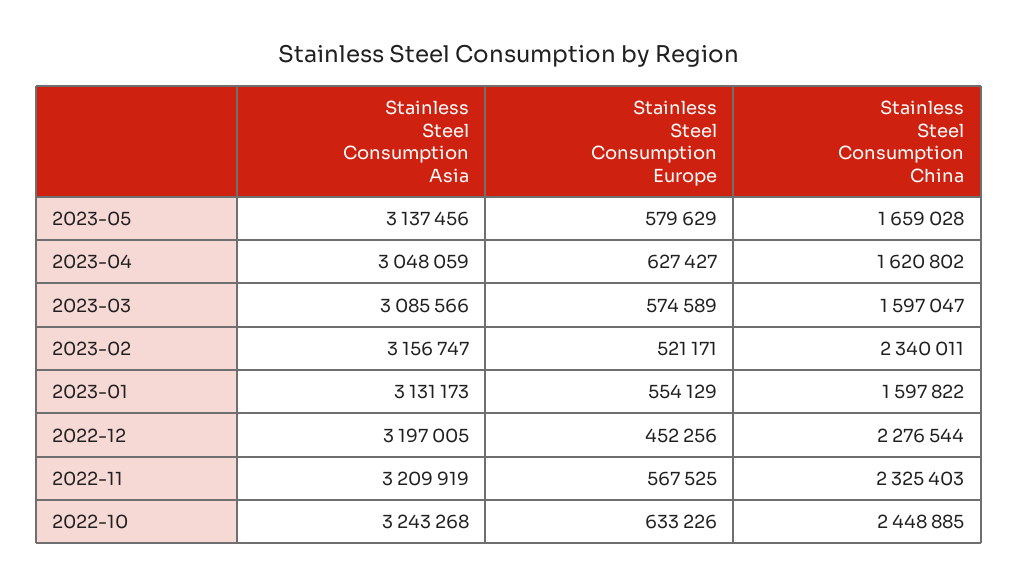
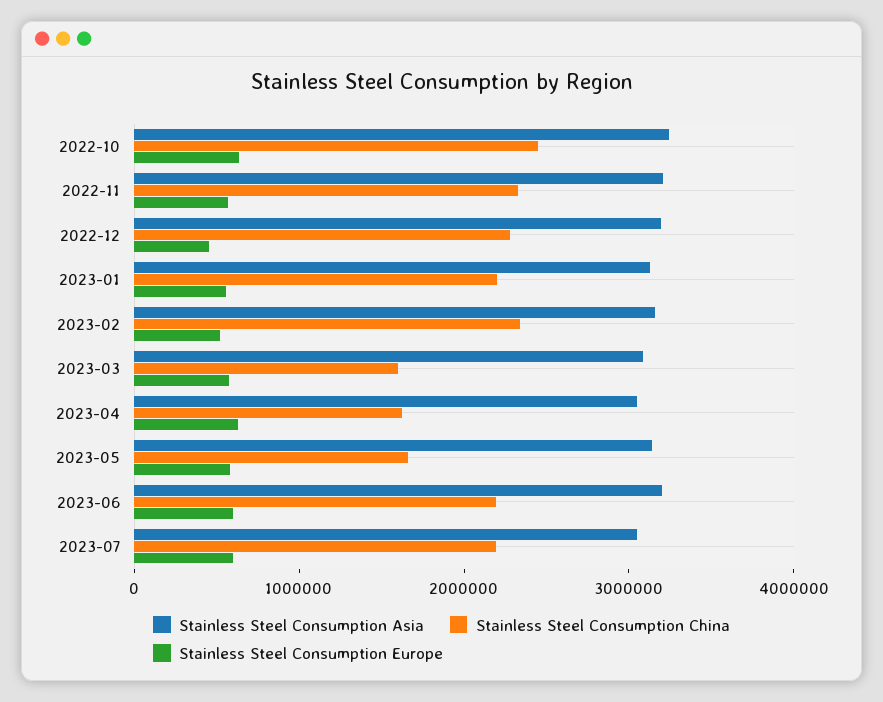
Stainless Steel Consumption China, 2023-01: 1597822 -> 2200000
Stainless Steel Consumption Asia, 2023-06: none -> 3200000
Stainless Steel Consumption China, 2023-06: none -> 2200000
Stainless Steel Consumption Europe, 2023-06: none -> 600000
Stainless Steel Consumption Asia, 2023-07: none -> 3000000
Stainless Steel Consumption China, 2023-07: none -> 2200000
Stainless Steel Consumption Europe, 2023-07: none -> 600000

